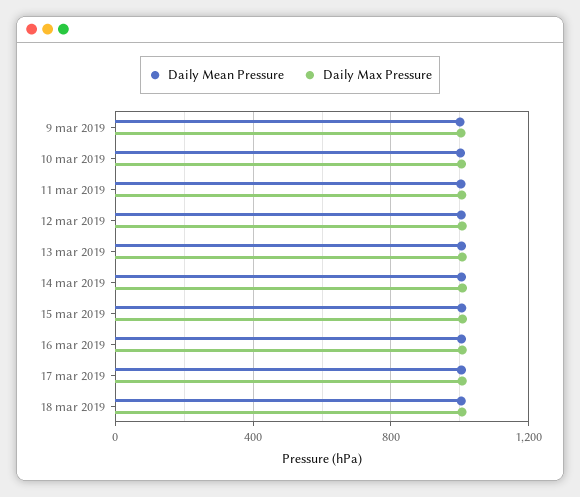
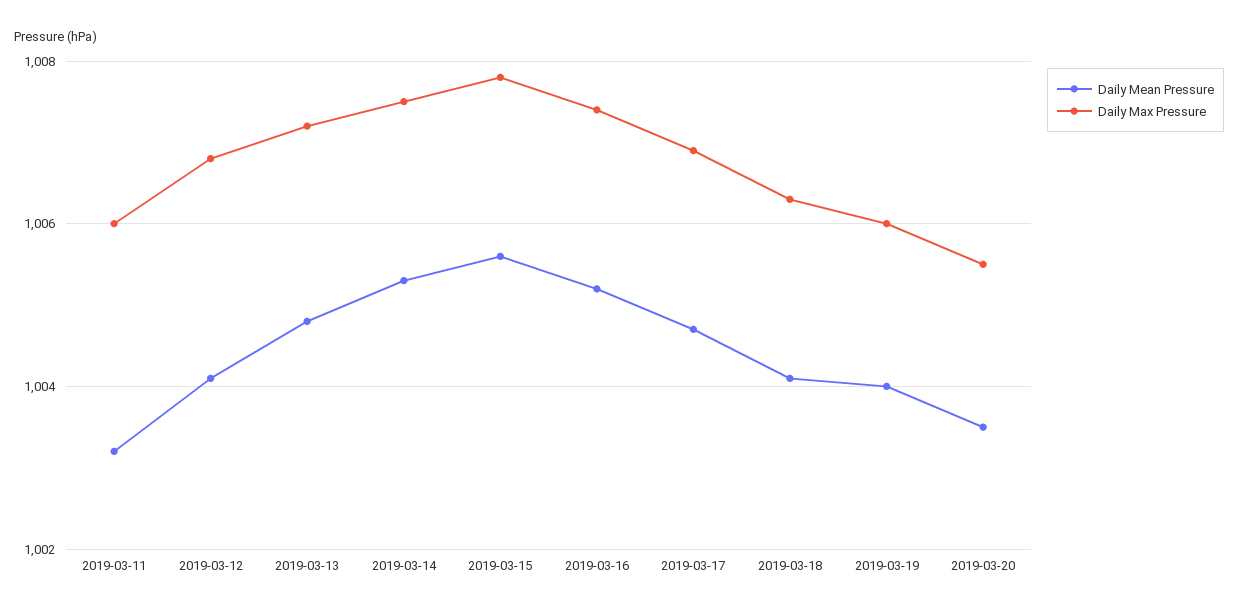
Daily Mean Pressure, 9 mar 2019: 1000 -> none
Daily Max Pressure, 9 mar 2019: 1000 -> none
Daily Mean Pressure, 10 mar 2019: 1000 -> none
Daily Max Pressure, 10 mar 2019: 1000 -> none
Daily Mean Pressure, 2019-03-19: none -> 1004
Daily Max Pressure, 2019-03-19: none -> 1006
Daily Mean Pressure, 2019-03-20: none -> 1003.5
Daily Max Pressure, 2019-03-20: none -> 1005.5

